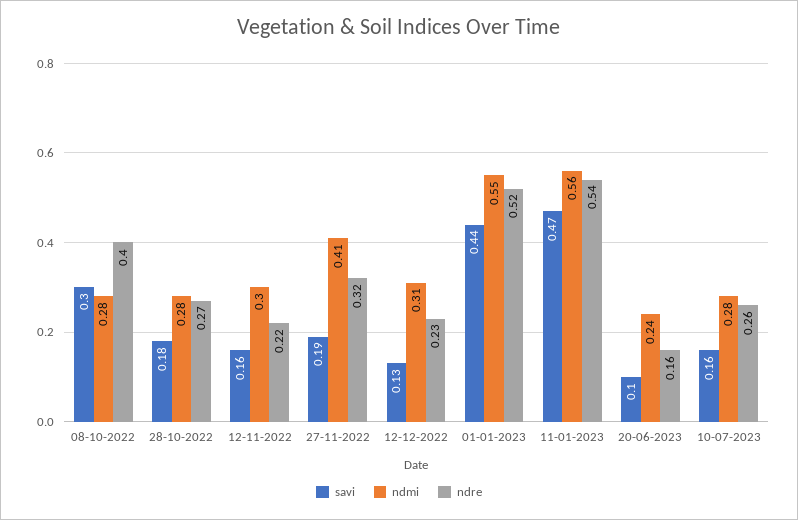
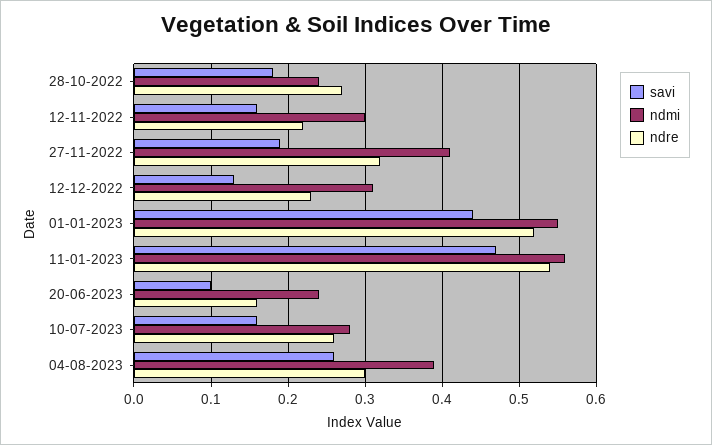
savi, 08-10-2022: 0.3 -> none
ndmi, 08-10-2022: 0.28 -> none
ndre, 08-10-2022: 0.4 -> none
ndmi, 28-10-2022: 0.28 -> 0.24
savi, 04-08-2023: none -> 0.26
ndmi, 04-08-2023: none -> 0.39
ndre, 04-08-2023: none -> 0.3

